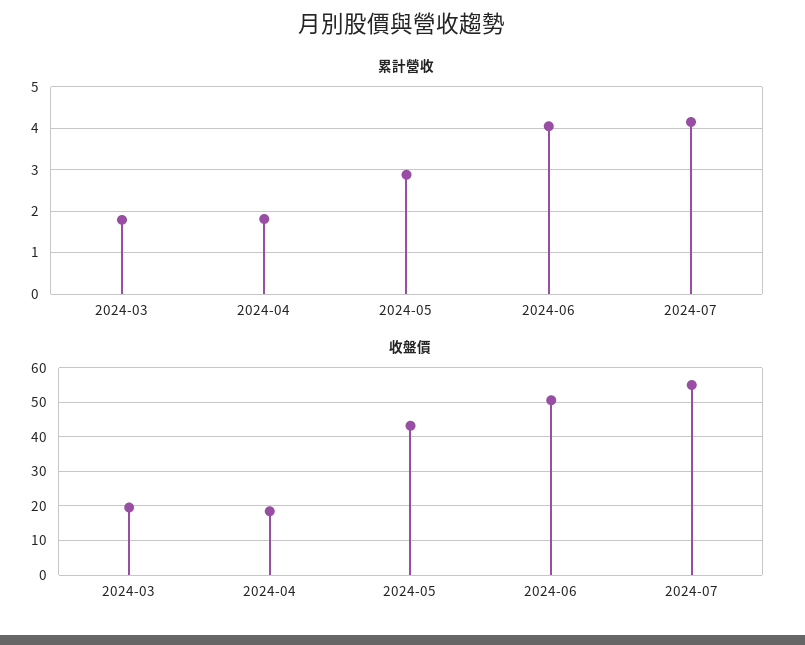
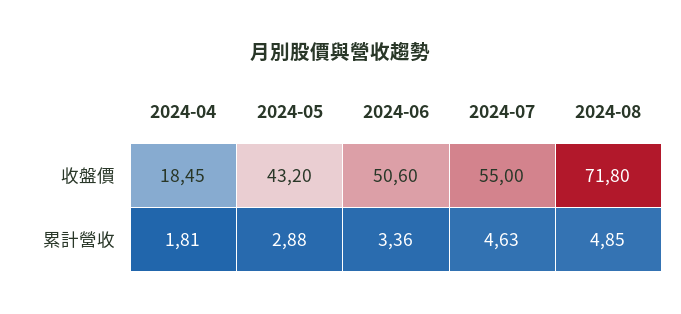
累計營收, 2024-03: 1.8 -> none
累計營收, 2024-06: 4 -> 3.36
累計營收, 2024-07: 4.2 -> 4.63
收盤價, 2024-03: 20 -> none
收盤價, 2024-08: none -> 71.8
累計營收, 2024-08: none -> 4.85

